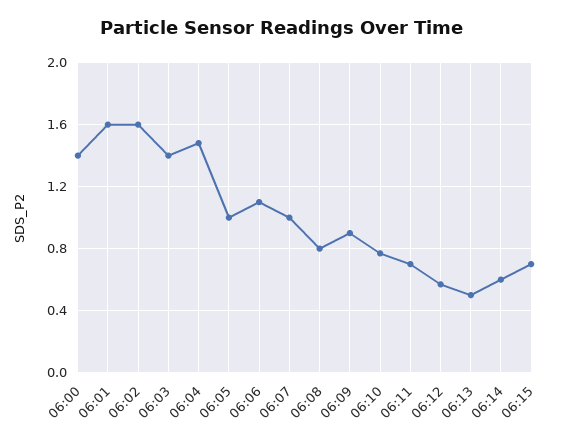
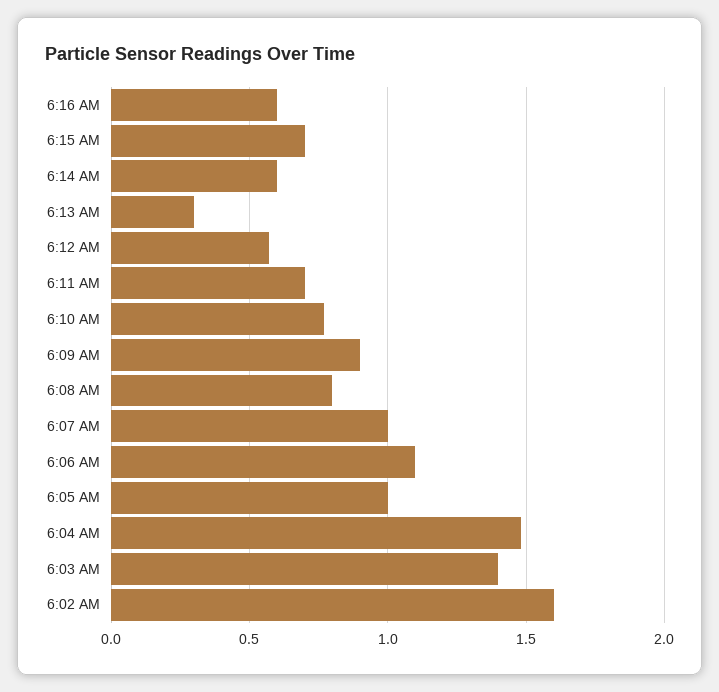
06:00: 1.4 -> none
06:01: 1.6 -> none
06:13: 0.5 -> 0.3
6:16 AM: none -> 0.6

